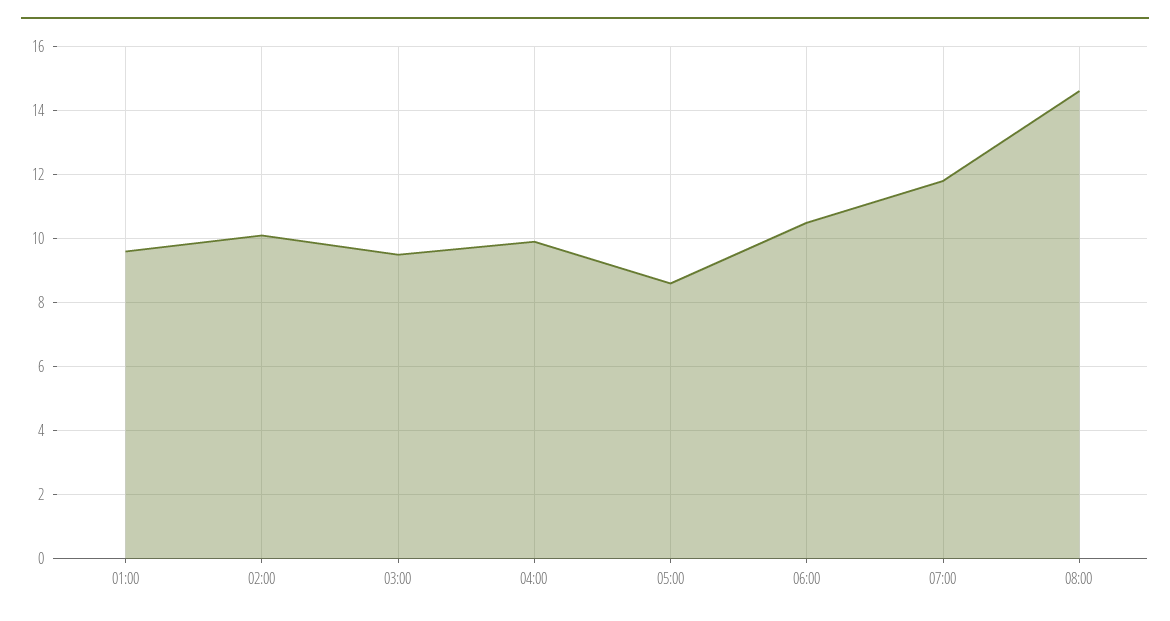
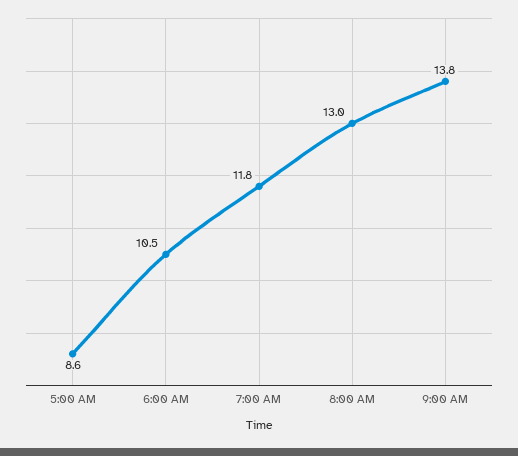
01:00: 9.5 -> none
02:00: 10 -> none
03:00: 9.5 -> none
04:00: 10 -> none
08:00: 14.5 -> 13
9:00 AM: none -> 13.8

